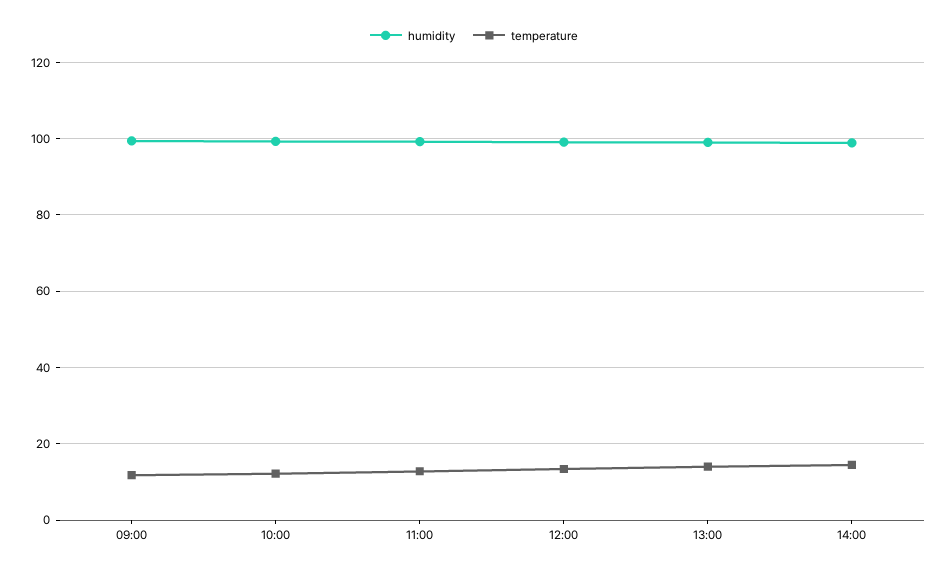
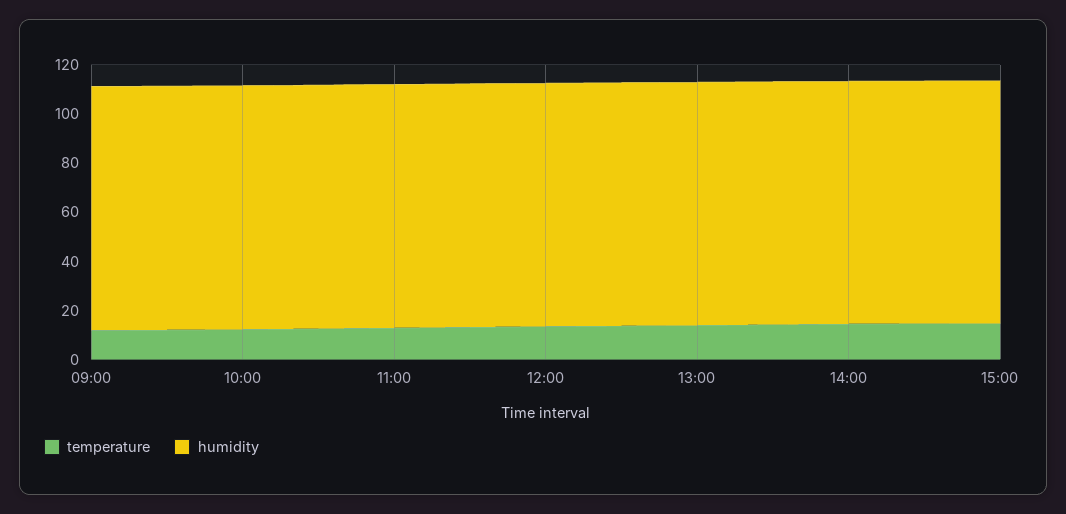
temperature, 15:00: none -> 15
humidity, 15:00: none -> 100

